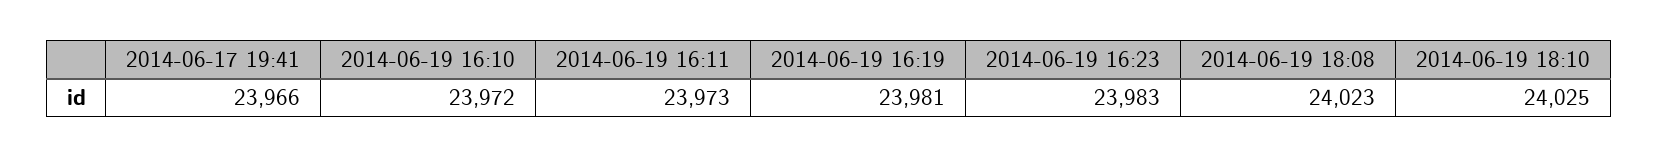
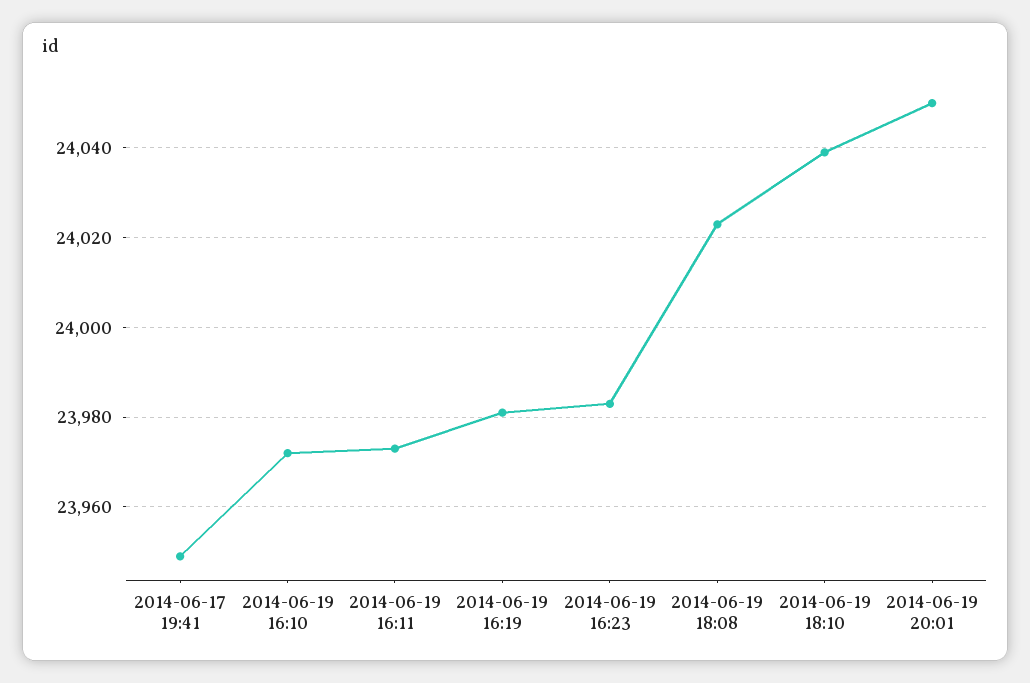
2014-06-17 19:41: 23966 -> 23950
2014-06-19 18:10: 24025 -> 24040
2014-06-19 20:01: none -> 24050

